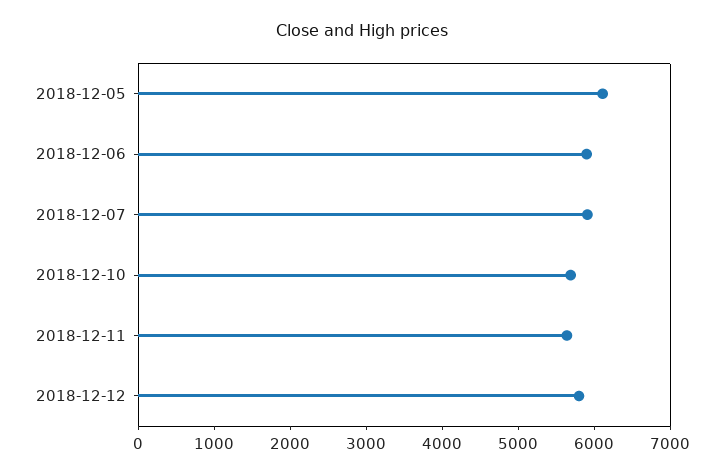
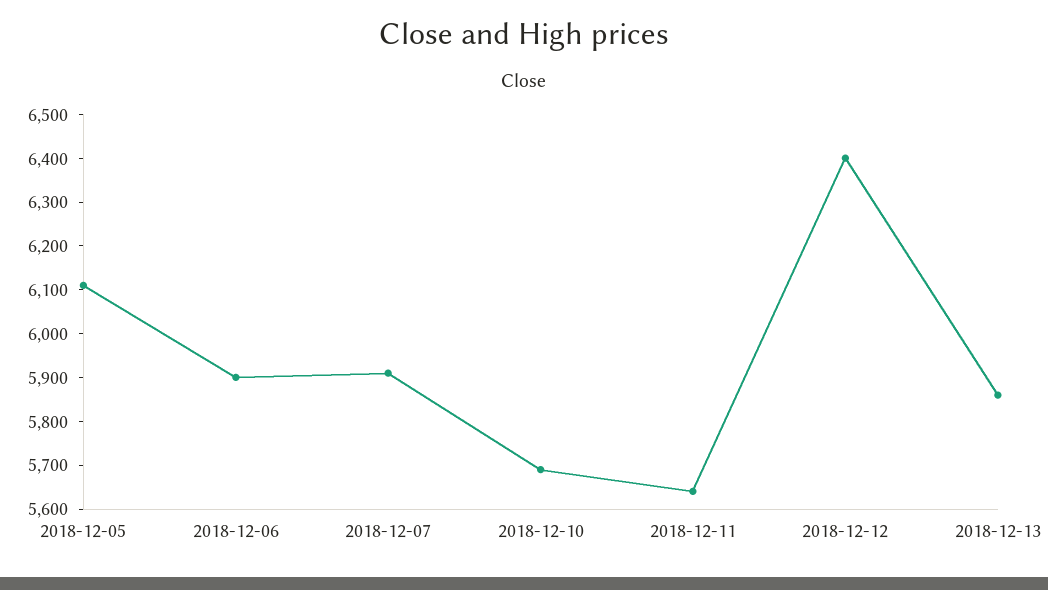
2018-12-12: 5800 -> 6400
2018-12-13: none -> 5860

